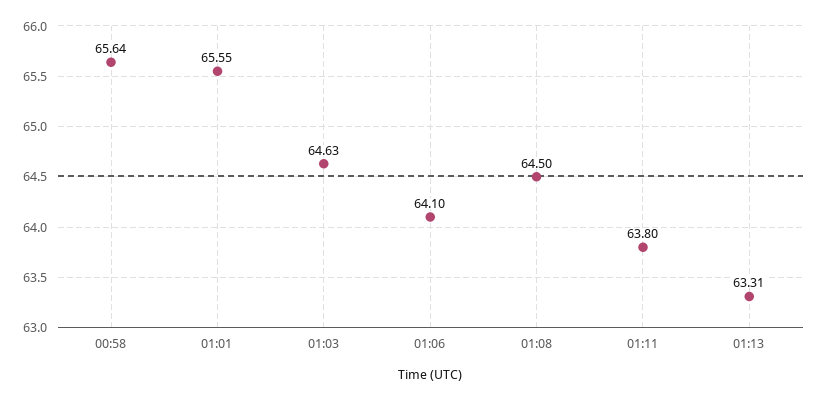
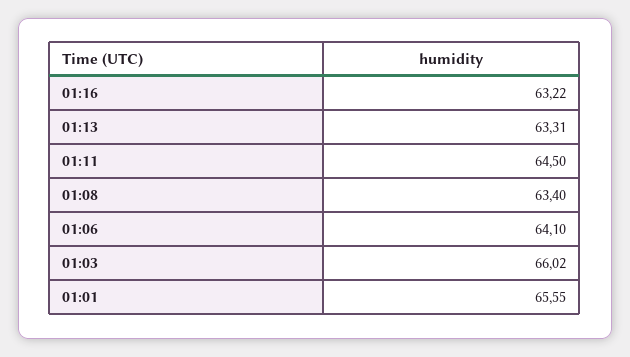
00:58: 65.64 -> none
01:03: 64.63 -> 66.02
01:08: 64.5 -> 63.4
01:11: 63.8 -> 64.5
01:16: none -> 63.22

